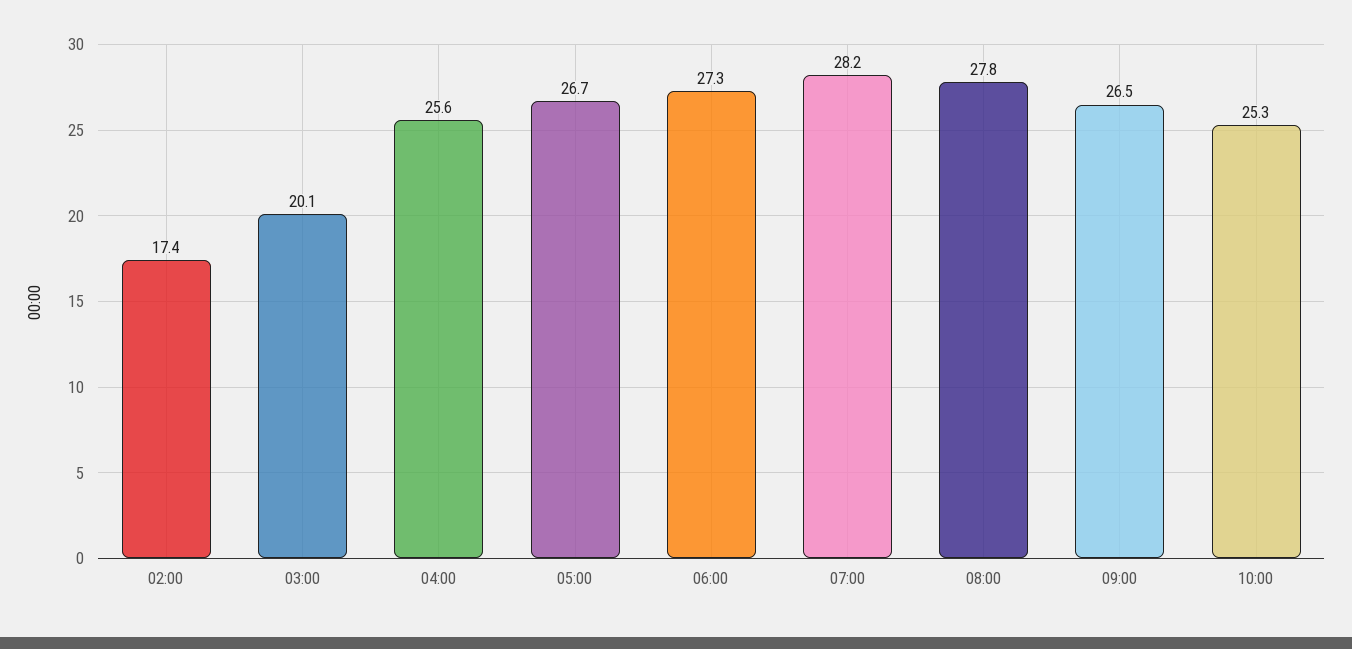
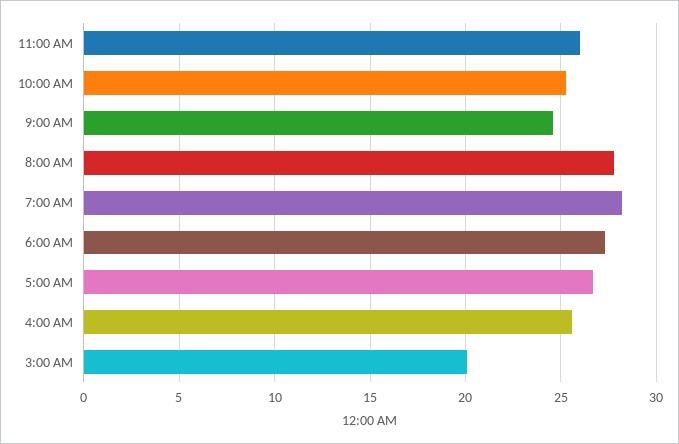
02:00: 17.4 -> none
09:00: 26.5 -> 24.5
11:00 AM: none -> 26

